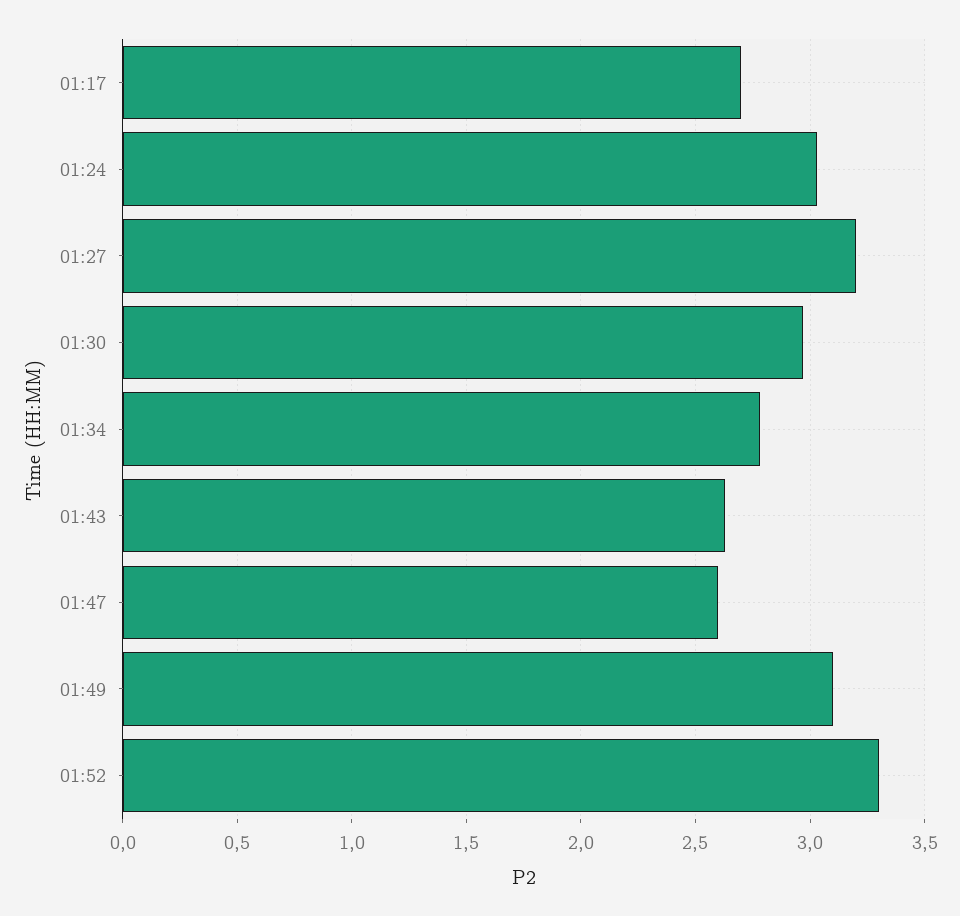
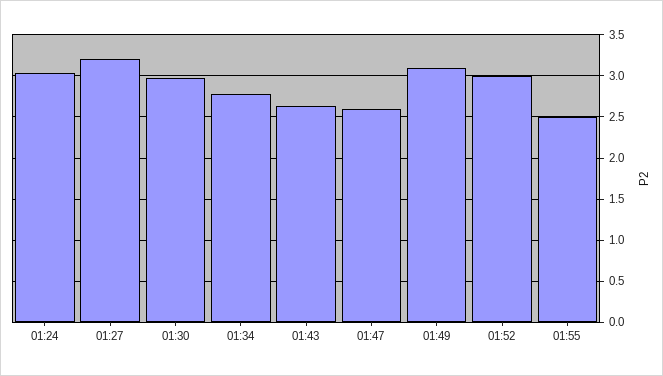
01:17: 2.7 -> none
01:52: 3.3 -> 3
01:55: none -> 2.5

